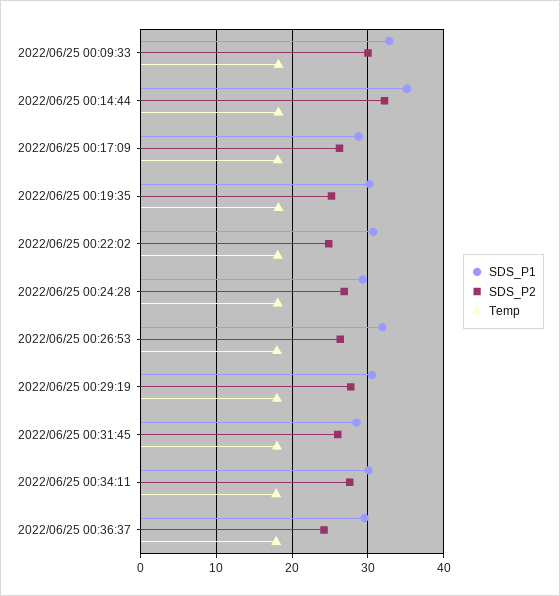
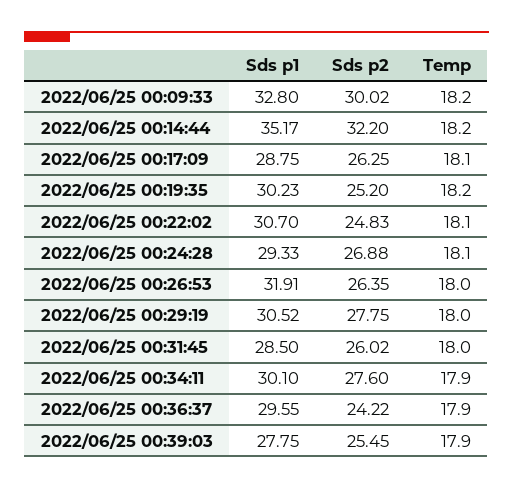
SDS_P1, 2022/06/25 00:39:03: none -> 27.75
SDS_P2, 2022/06/25 00:39:03: none -> 25.45
Temp, 2022/06/25 00:39:03: none -> 17.9

